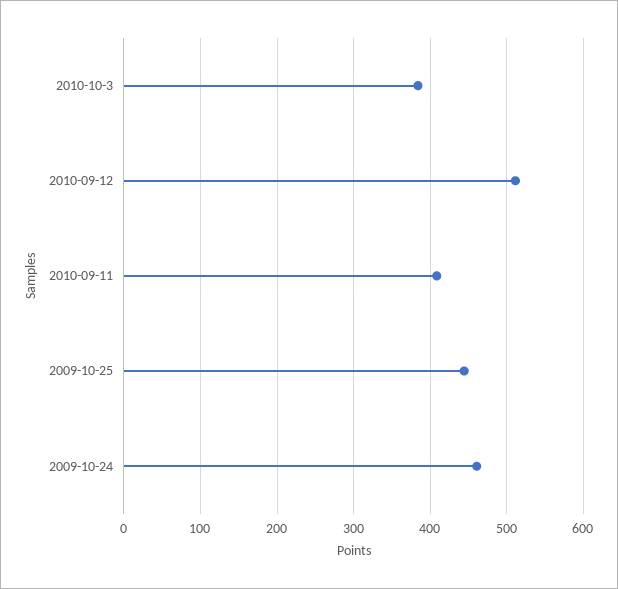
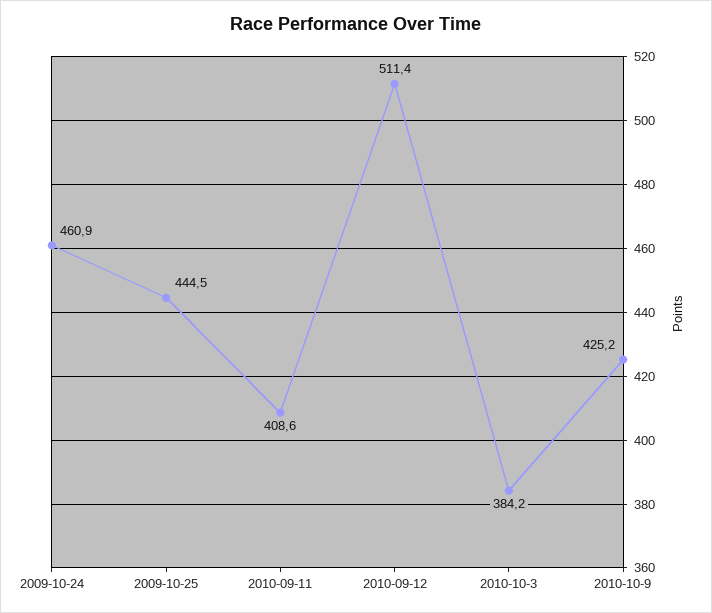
2010-10-9: none -> 425.2

